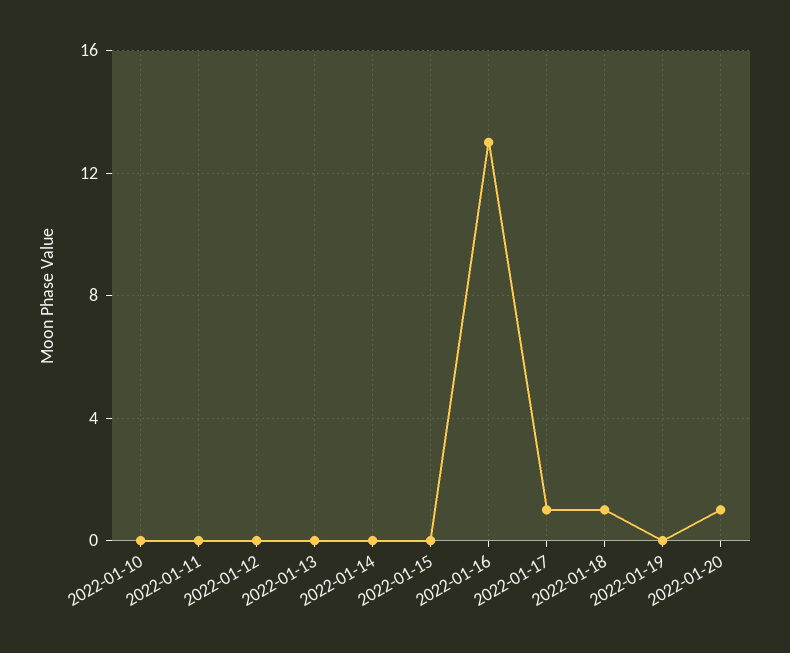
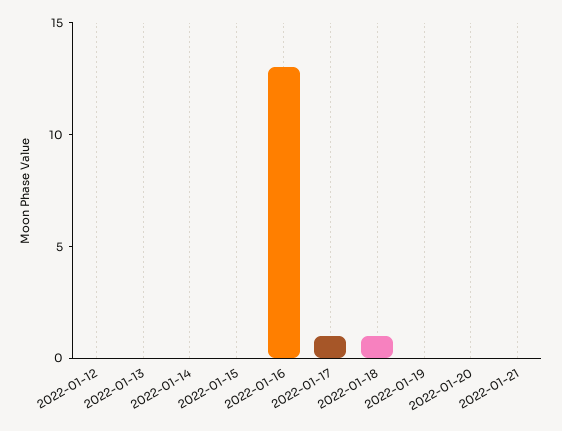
2022-01-10: 0 -> none
2022-01-11: 0 -> none
2022-01-20: 1 -> 0
2022-01-21: none -> 0

